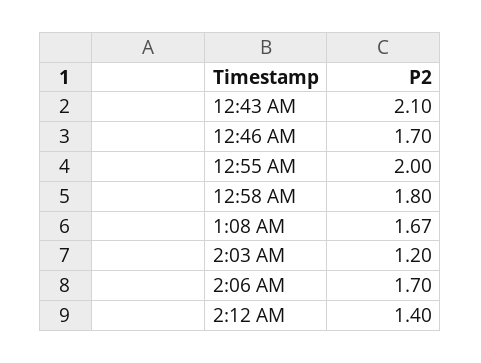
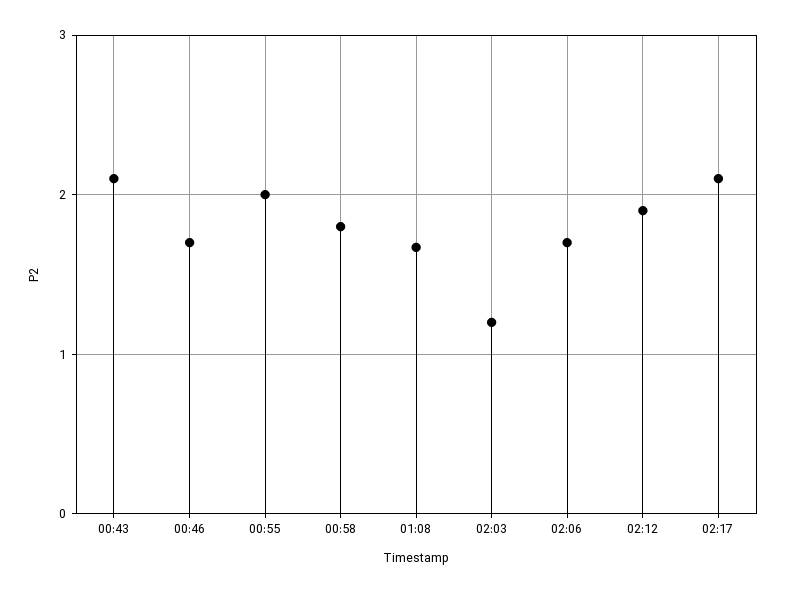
2:12 AM: 1.4 -> 1.9
02:17: none -> 2.1

